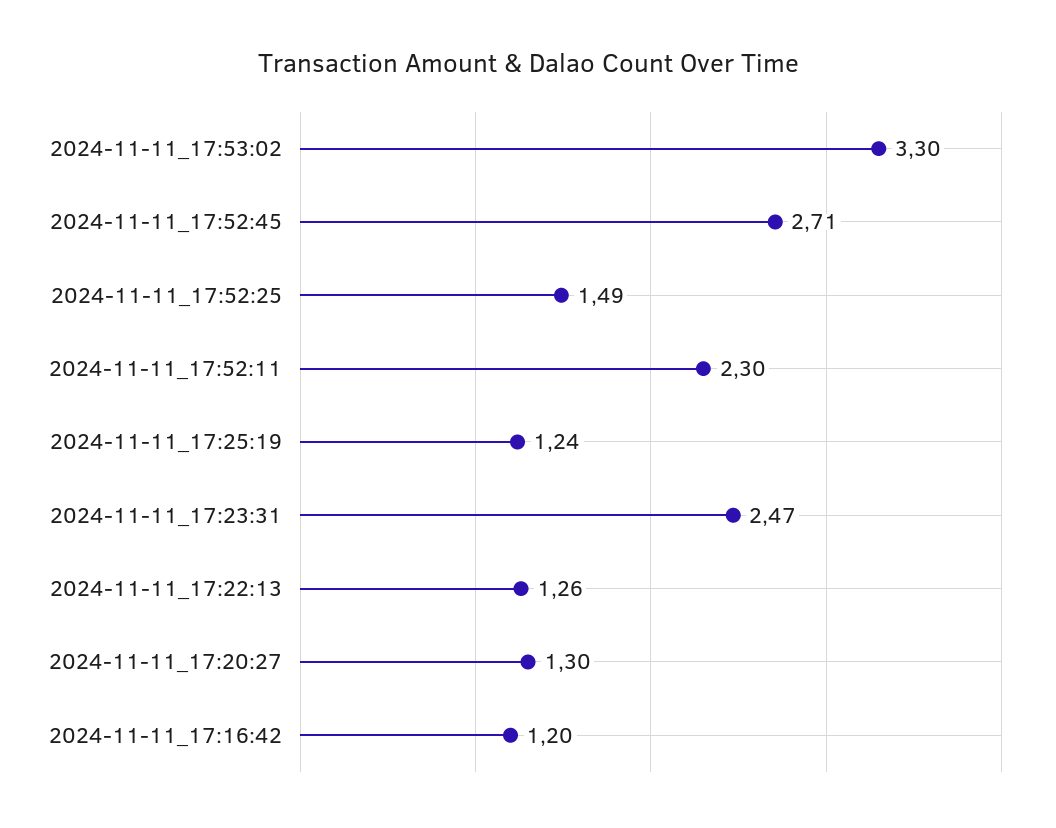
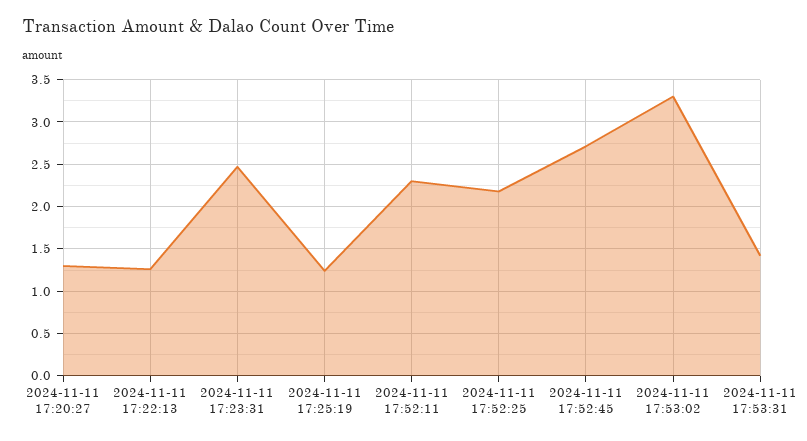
2024-11-11_17:52:25: 1.49 -> 2.2
2024-11-11_17:16:42: 1.2 -> none
2024-11-11 17:53:31: none -> 1.4

